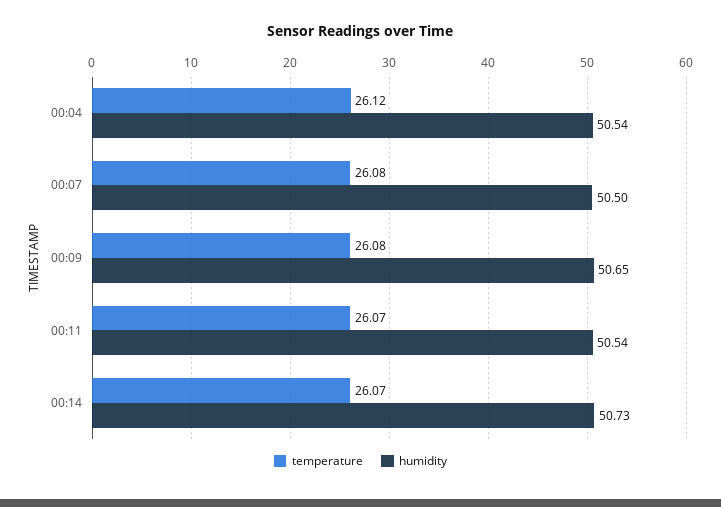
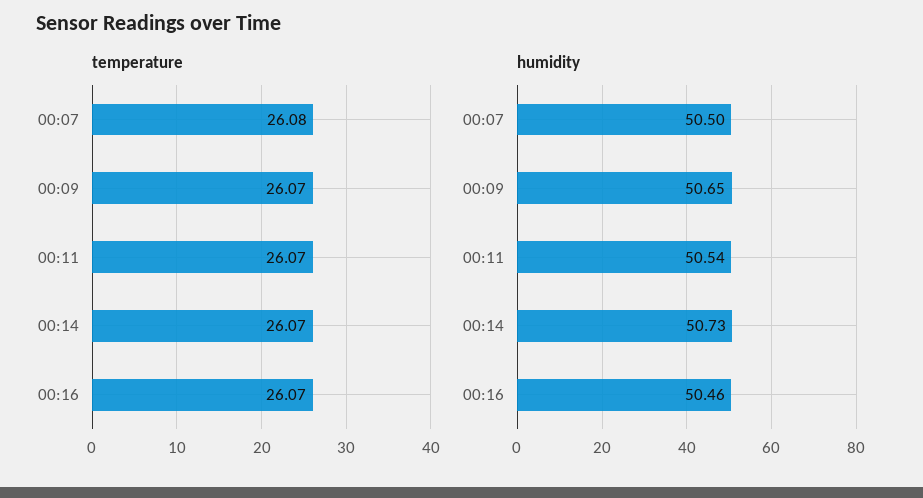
temperature, 00:04: 26.12 -> none
humidity, 00:04: 50.54 -> none
temperature, 00:09: 26.08 -> 26.07
temperature, 00:16: none -> 26.07
humidity, 00:16: none -> 50.46

